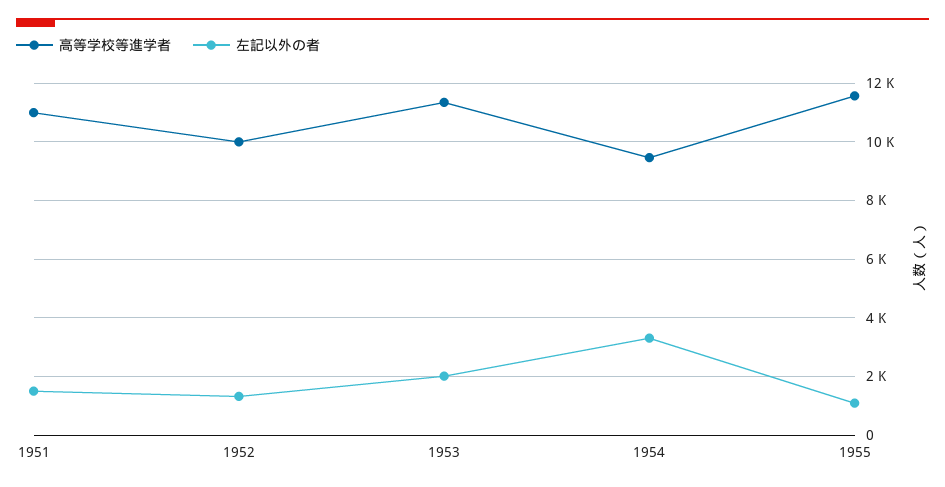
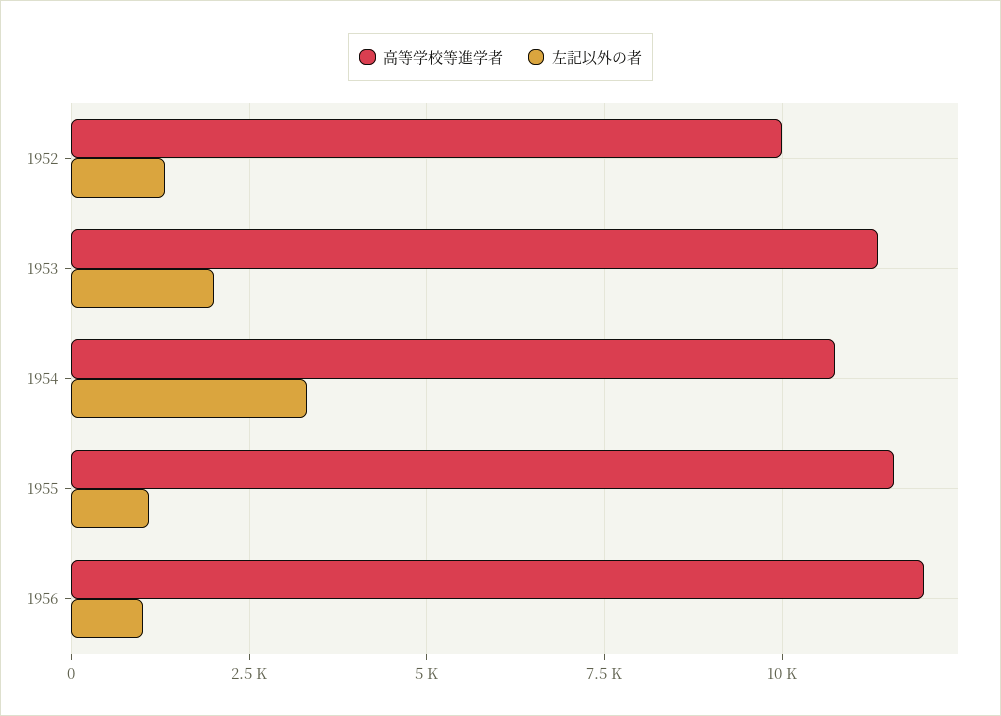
高等学校等進学者, 1951: 11000 -> none
左記以外の者, 1951: 1500 -> none
高等学校等進学者, 1954: 9500 -> 10750
高等学校等進学者, 1956: none -> 12000
左記以外の者, 1956: none -> 1000

